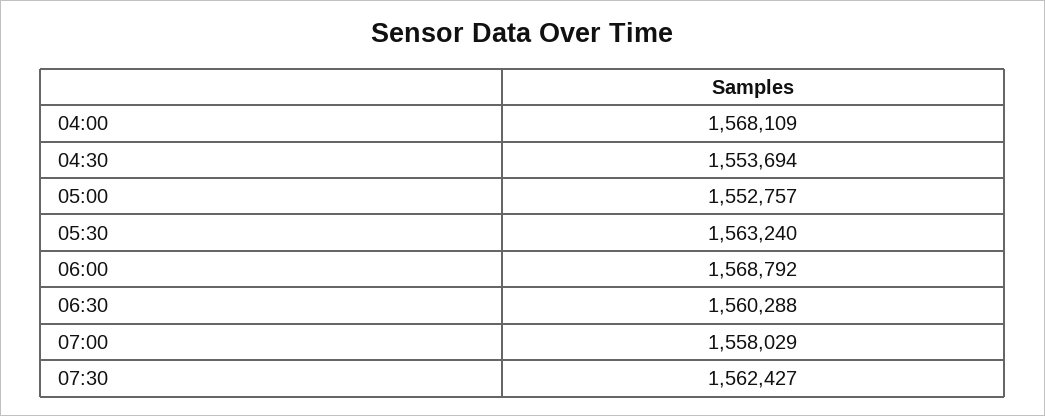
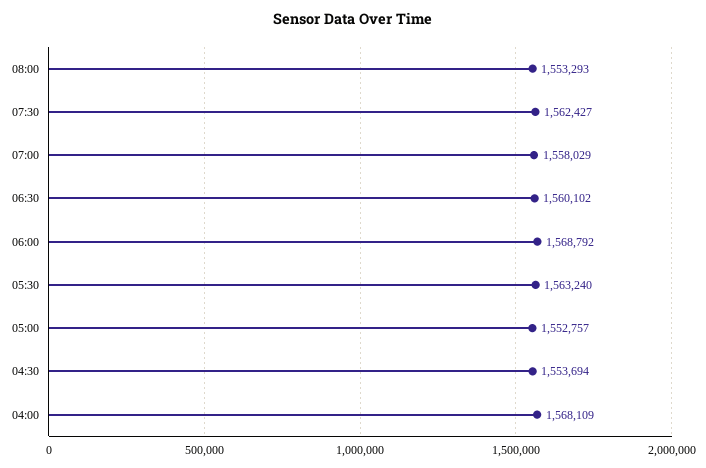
06:30: 1560288 -> 1560102
08:00: none -> 1553293

